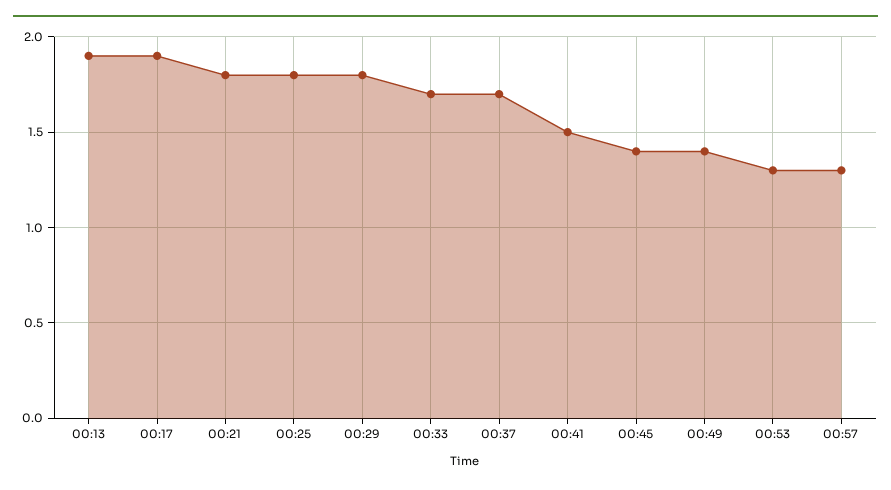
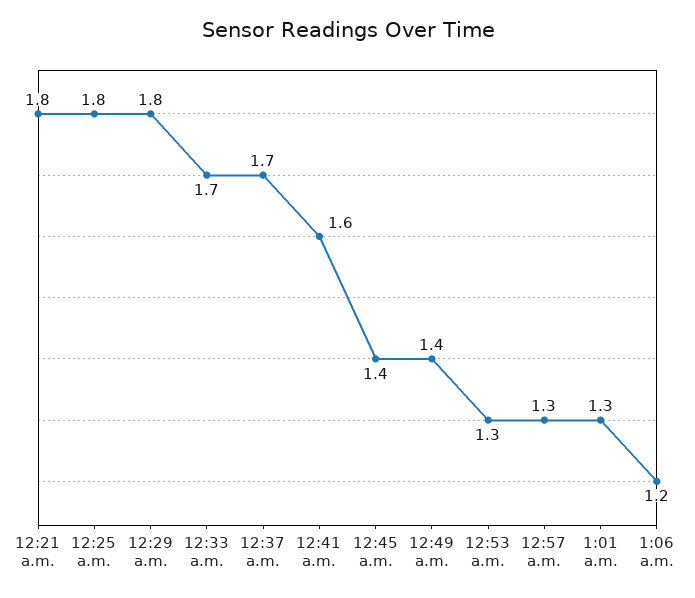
00:13: 1.9 -> none
00:17: 1.9 -> none
00:41: 1.5 -> 1.6
1:01 a.m.: none -> 1.3
1:06 a.m.: none -> 1.2

